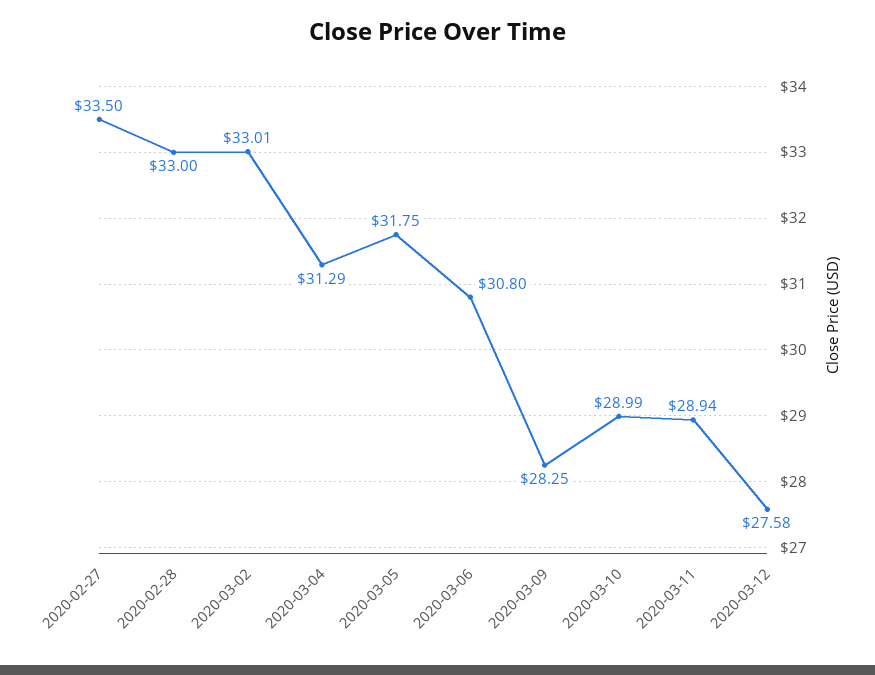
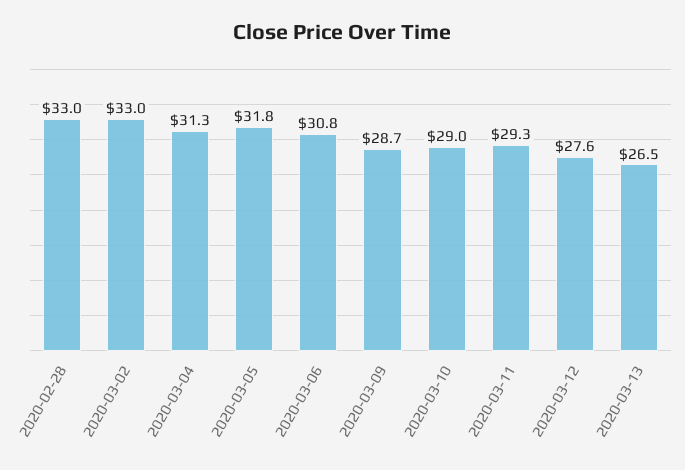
2020-02-27: 33.5 -> none
2020-03-09: 28.25 -> 28.7
2020-03-11: 28.94 -> 29.3
2020-03-13: none -> 26.5

